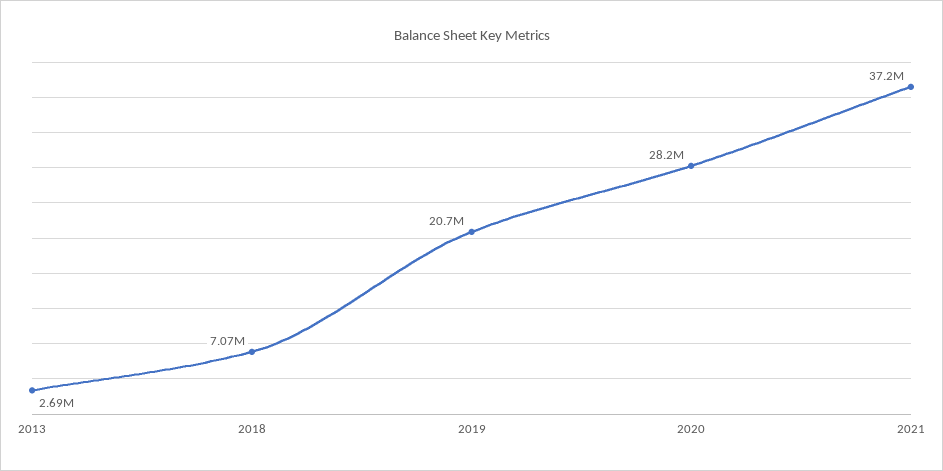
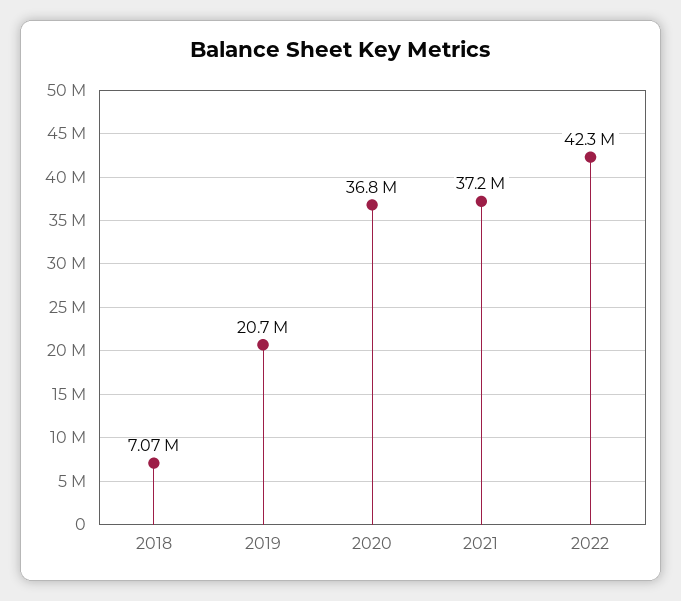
2013: 2690000 -> none
2020: 28200000 -> 36800000
2022: none -> 42300000

